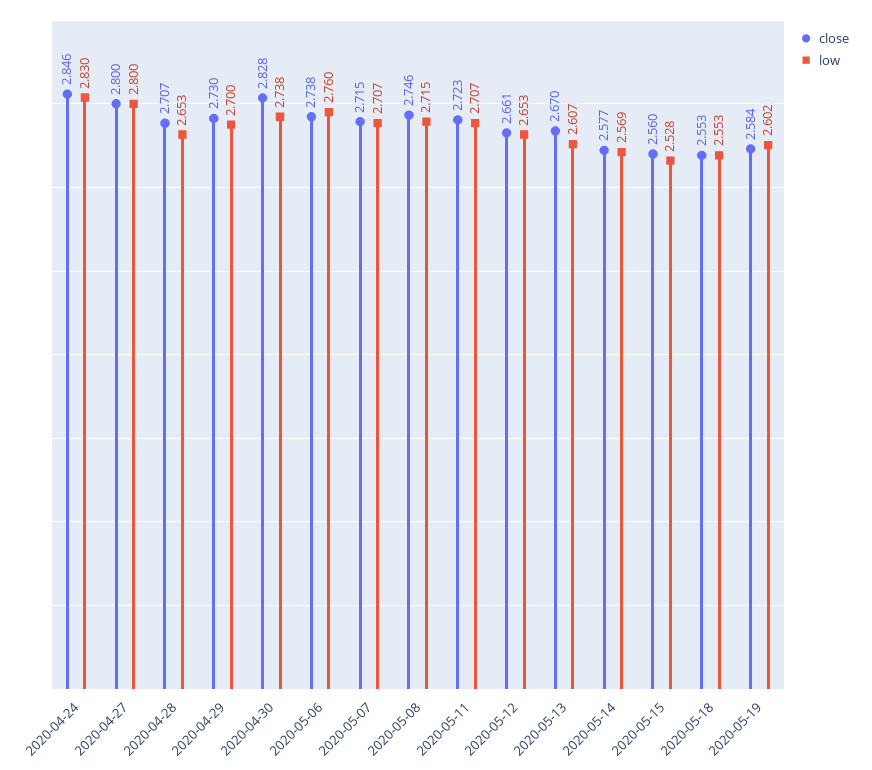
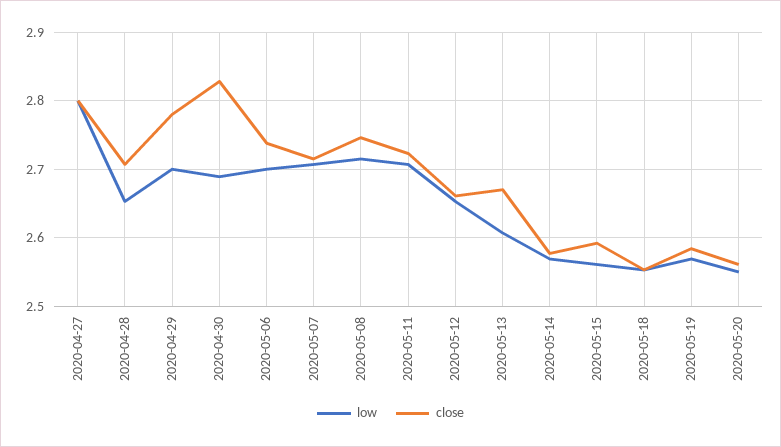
close, 2020-04-24: 2.846 -> none
low, 2020-04-24: 2.83 -> none
close, 2020-04-29: 2.73 -> 2.78
low, 2020-04-30: 2.738 -> 2.69
low, 2020-05-06: 2.76 -> 2.7
close, 2020-05-15: 2.56 -> 2.59
low, 2020-05-15: 2.528 -> 2.56
low, 2020-05-19: 2.602 -> 2.57
low, 2020-05-20: none -> 2.55
close, 2020-05-20: none -> 2.56

